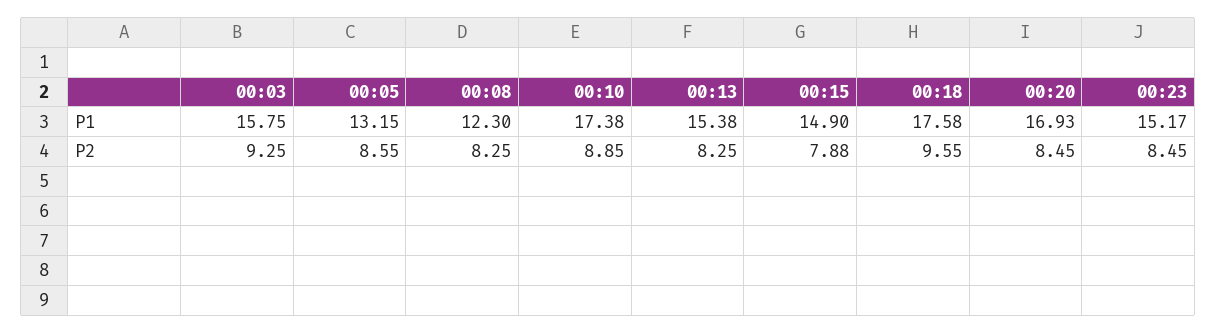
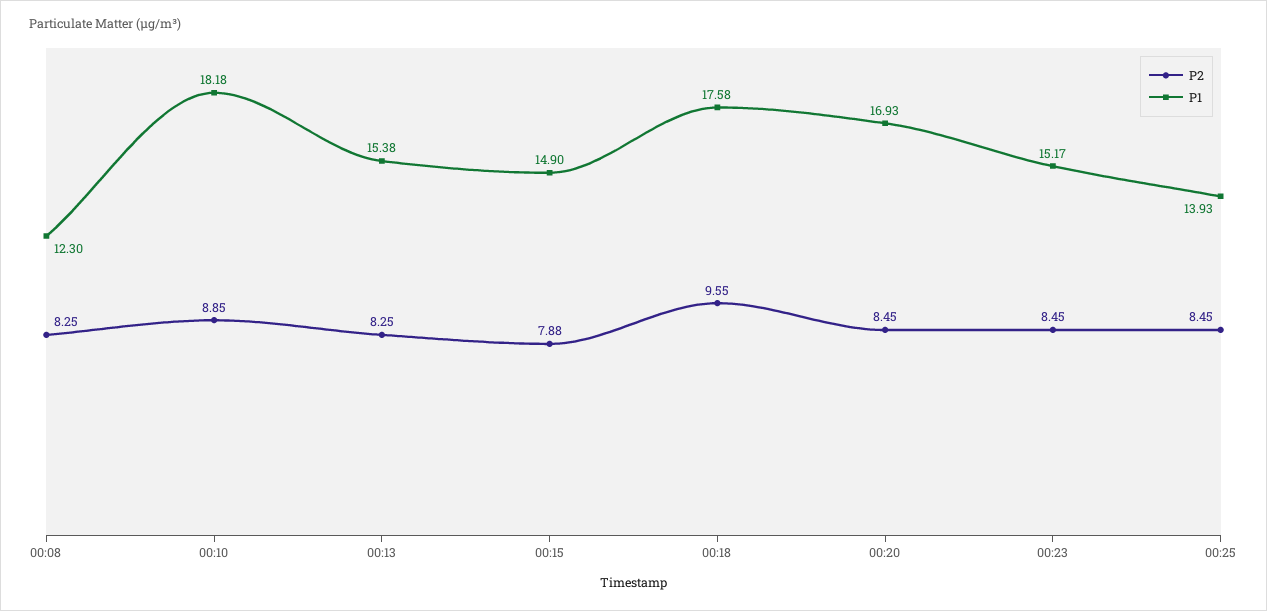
P1, 00:03: 15.75 -> none
P1, 00:05: 13.15 -> none
P1, 00:10: 17.38 -> 18.18
P2, 00:03: 9.25 -> none
P2, 00:05: 8.55 -> none
P2, 00:25: none -> 8.45
P1, 00:25: none -> 13.93

